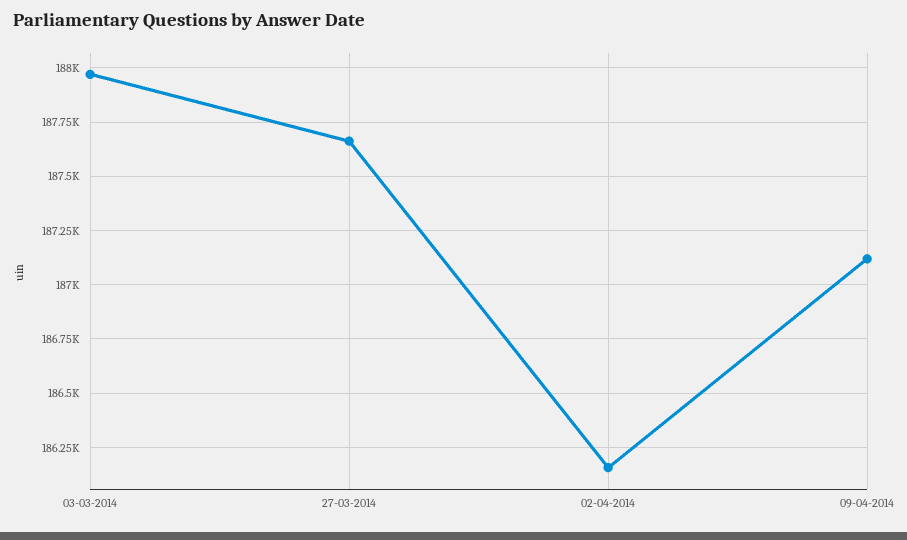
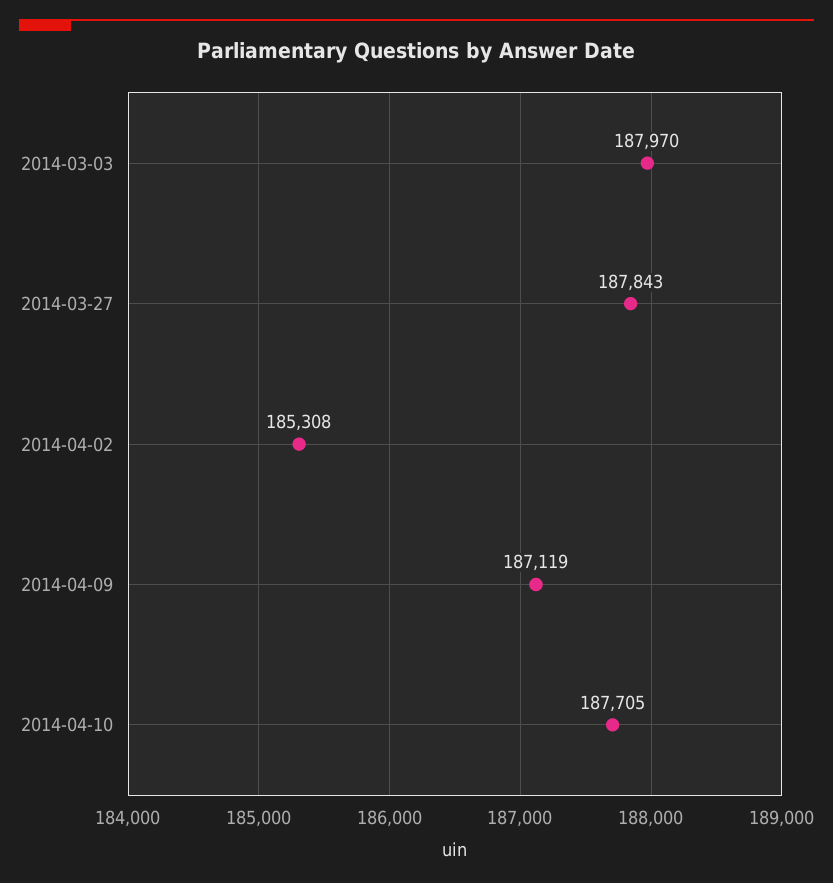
27-03-2014: 187650 -> 187843
02-04-2014: 186150 -> 185308
2014-04-10: none -> 187705

